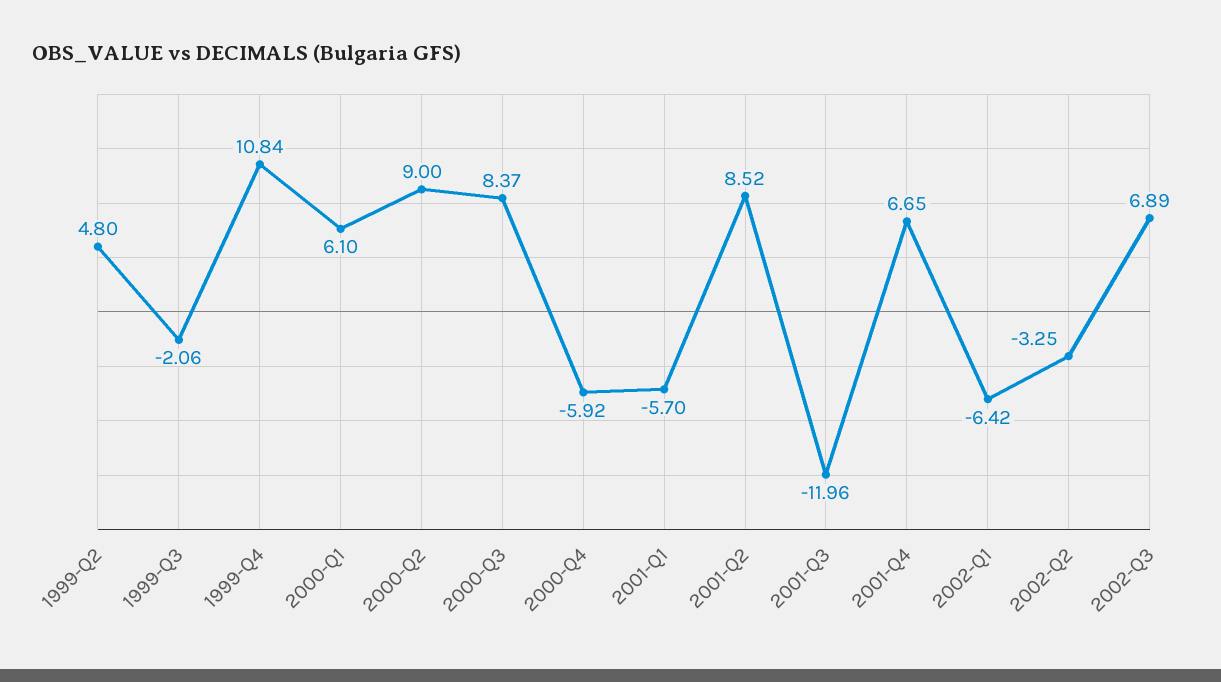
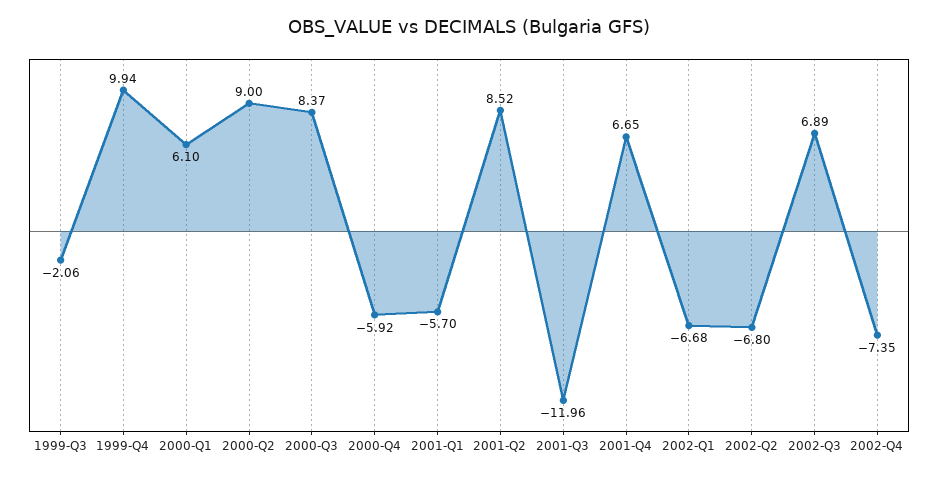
1999-Q2: 4.8 -> none
1999-Q4: 10.84 -> 9.94
2002-Q1: -6.42 -> -6.68
2002-Q2: -3.25 -> -6.8
2002-Q4: none -> -7.35

